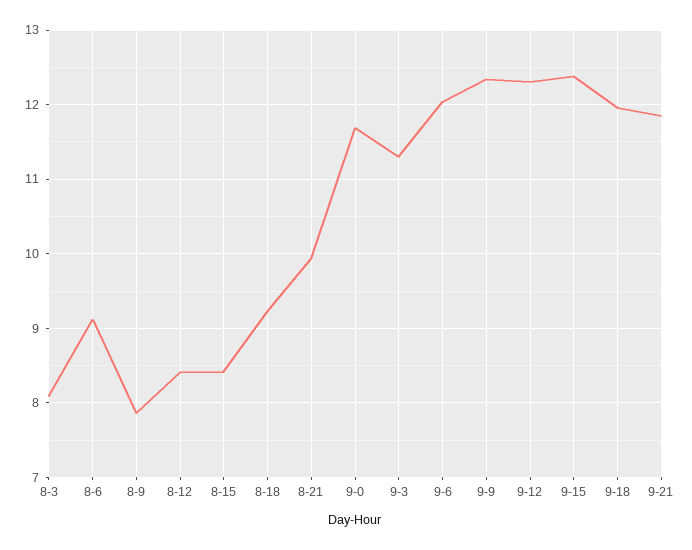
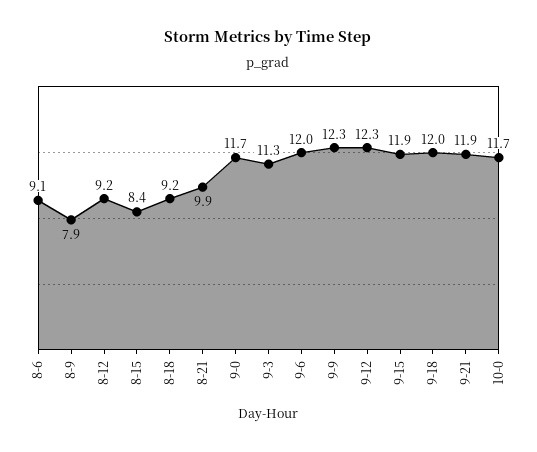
8-3: 8.1 -> none
8-12: 8.4 -> 9.2
9-15: 12.4 -> 11.9
10-0: none -> 11.7

